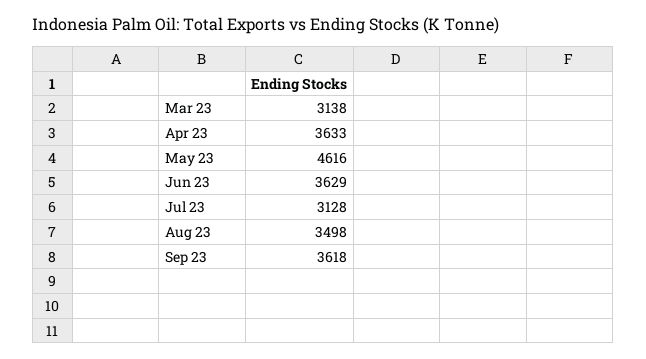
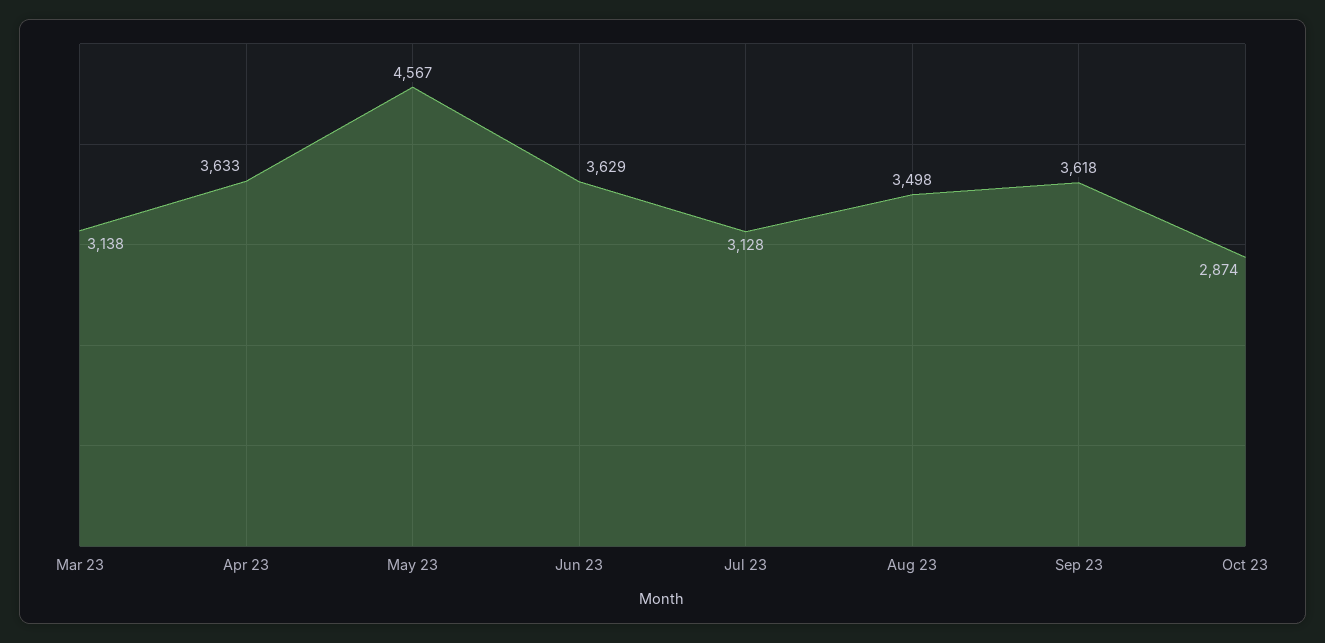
May 23: 4616 -> 4567
Oct 23: none -> 2874

